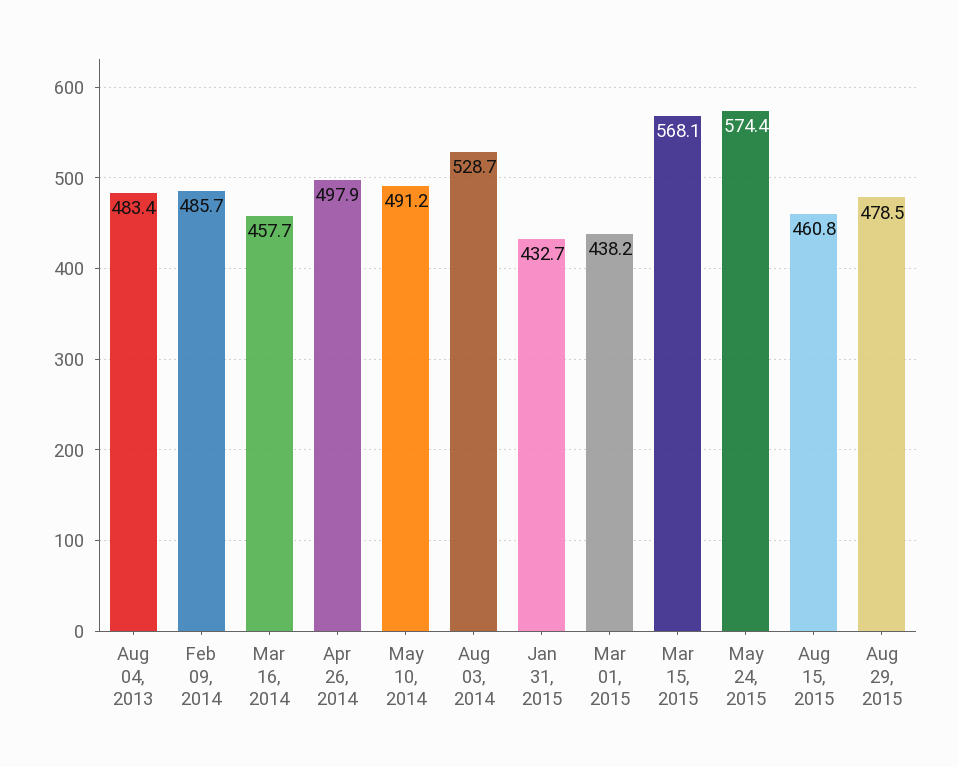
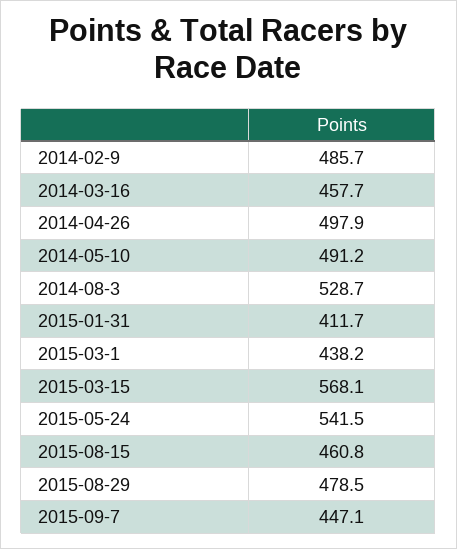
Aug 04, 2013: 483.4 -> none
Jan 31, 2015: 432.7 -> 411.7
May 24, 2015: 574.4 -> 541.5
2015-09-7: none -> 447.1

